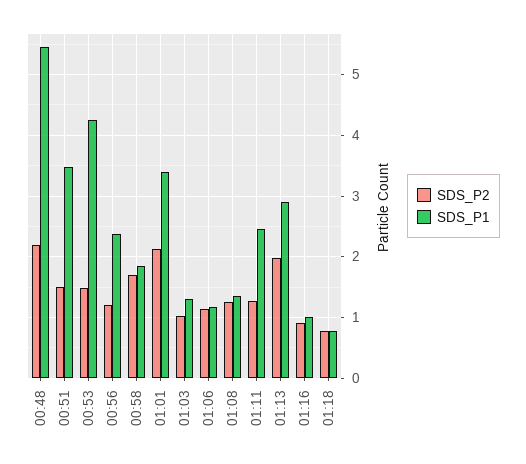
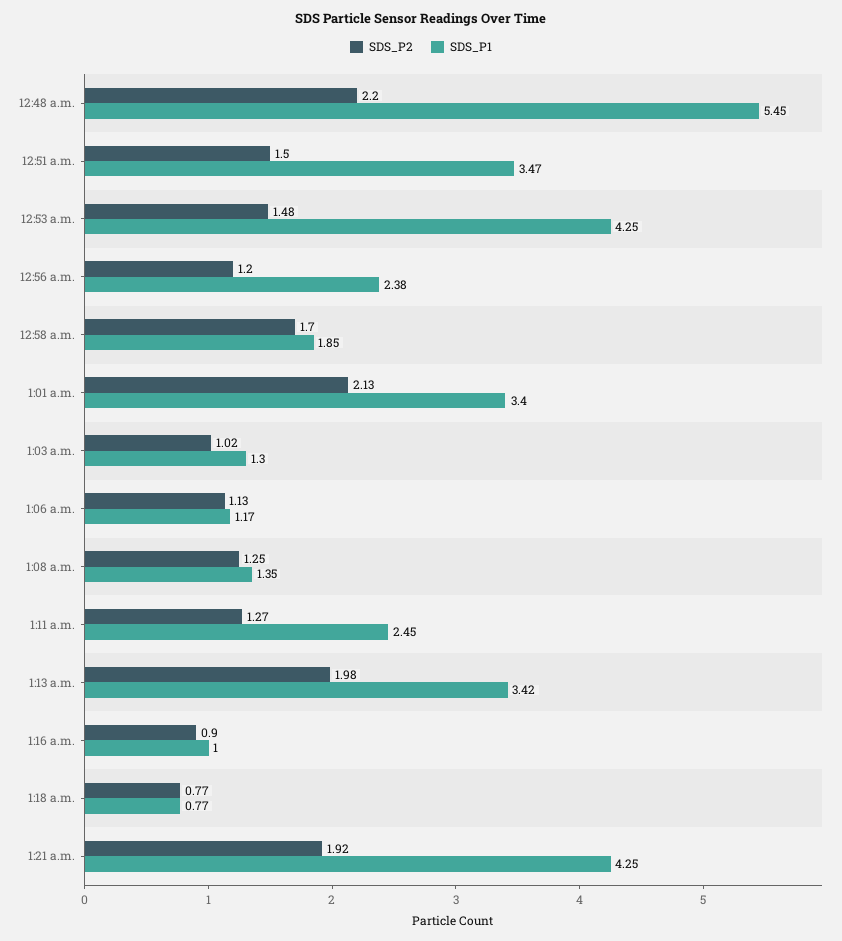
SDS_P1, 01:13: 2.9 -> 3.42
SDS_P2, 1:21 a.m.: none -> 1.92
SDS_P1, 1:21 a.m.: none -> 4.25

